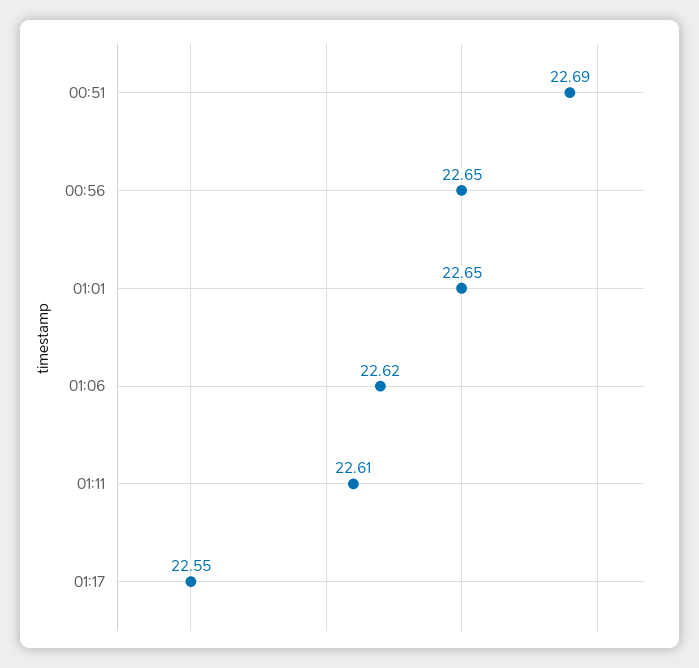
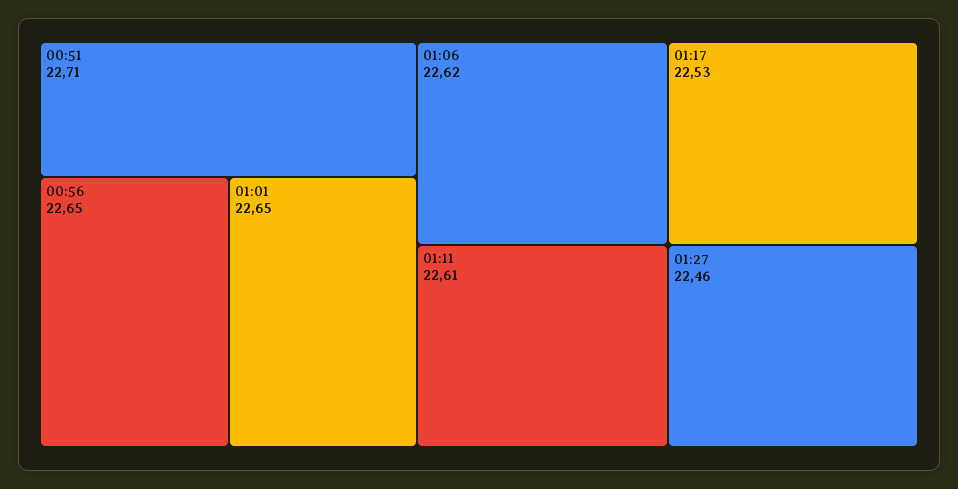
00:51: 22.69 -> 22.71
01:17: 22.55 -> 22.53
01:27: none -> 22.46

